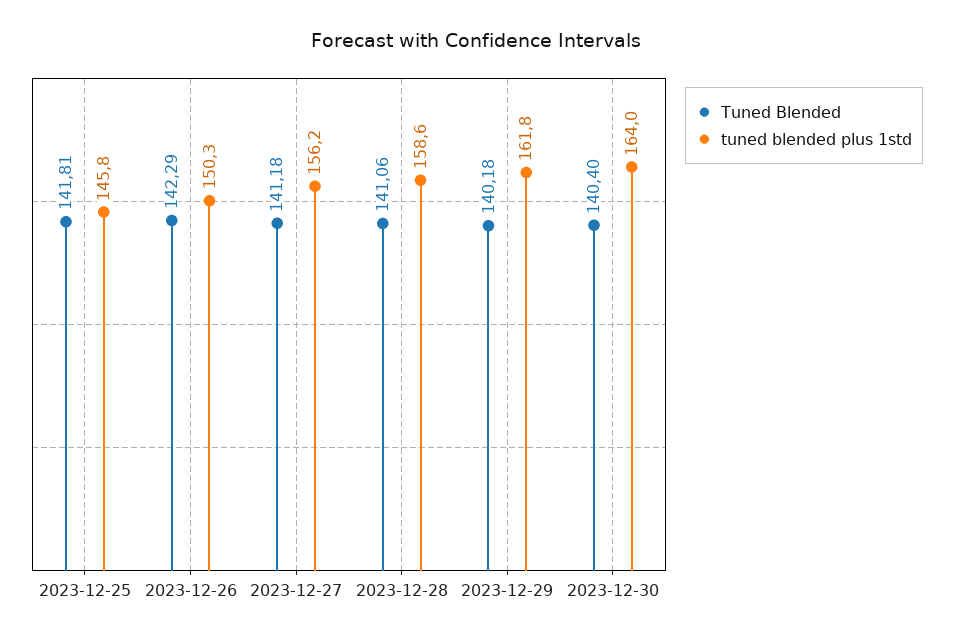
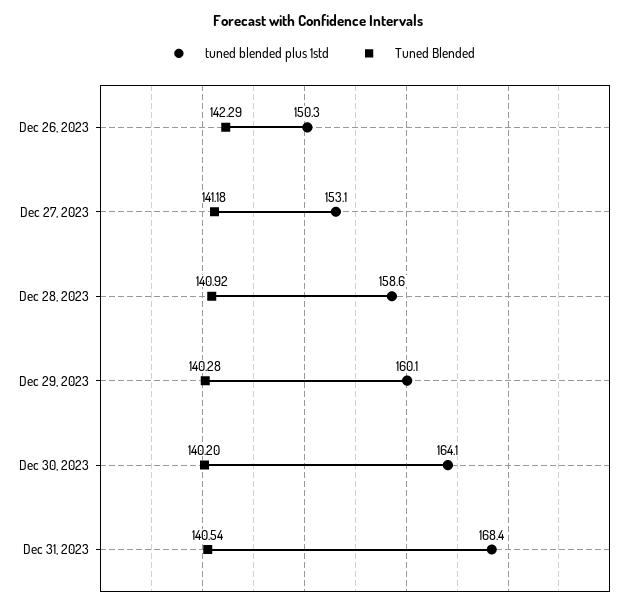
Tuned Blended, 2023-12-25: 141.81 -> none
tuned blended plus 1std, 2023-12-25: 145.8 -> none
tuned blended plus 1std, 2023-12-27: 156.2 -> 153.1
Tuned Blended, 2023-12-28: 141.06 -> 140.92
Tuned Blended, 2023-12-29: 140.18 -> 140.28
tuned blended plus 1std, 2023-12-29: 161.8 -> 160.1
Tuned Blended, 2023-12-30: 140.4 -> 140.2
tuned blended plus 1std, 2023-12-30: 164 -> 164.1
tuned blended plus 1std, Dec 31, 2023: none -> 168.4
Tuned Blended, Dec 31, 2023: none -> 140.54

